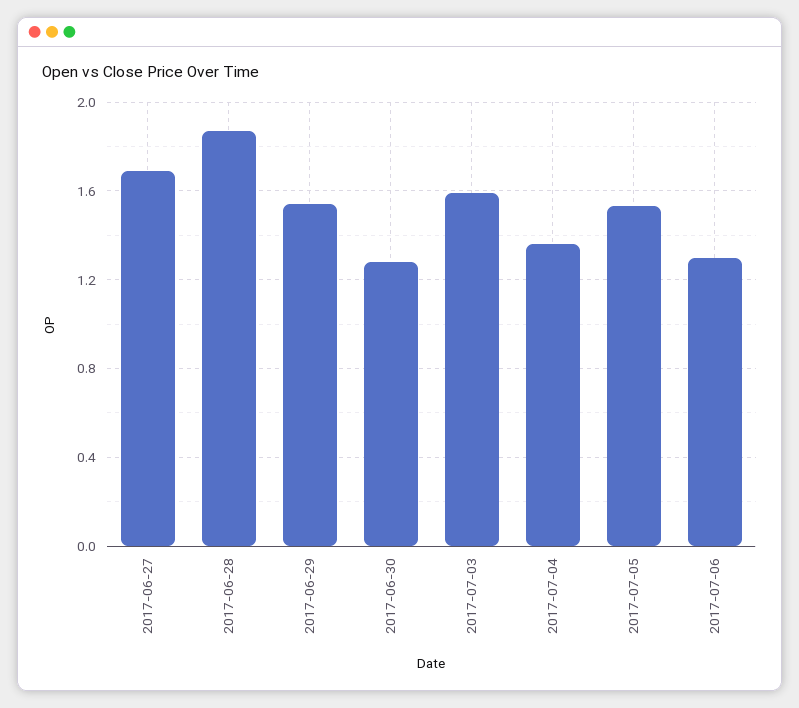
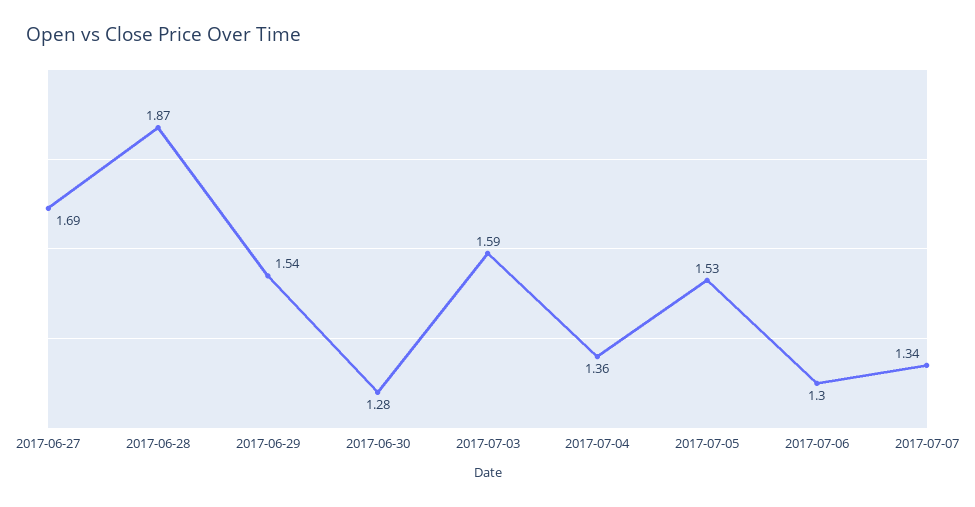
2017-07-07: none -> 1.34

